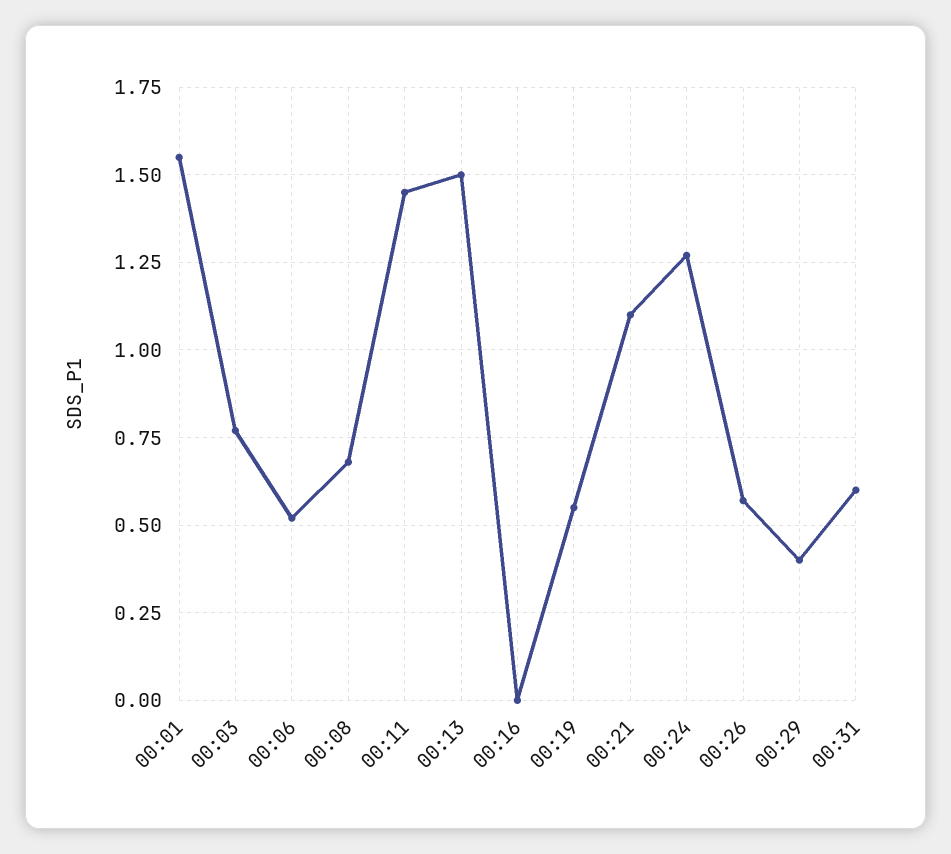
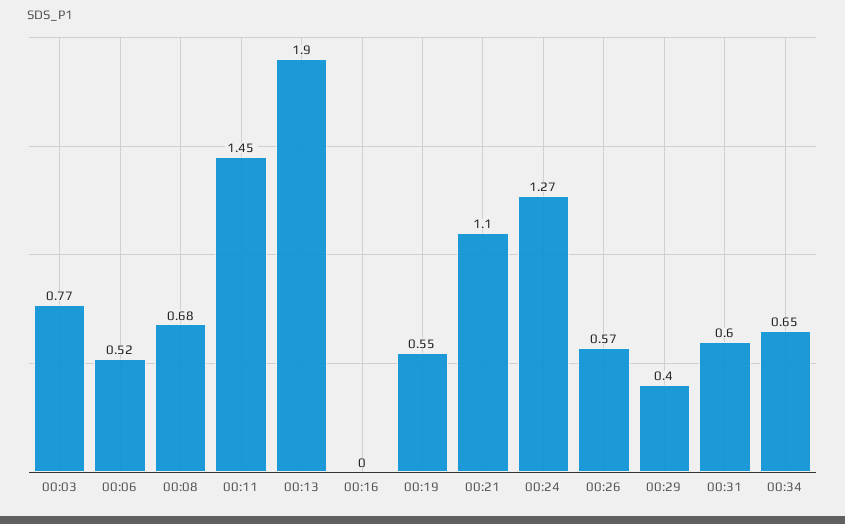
00:01: 1.55 -> none
00:13: 1.5 -> 1.9
00:34: none -> 0.65

